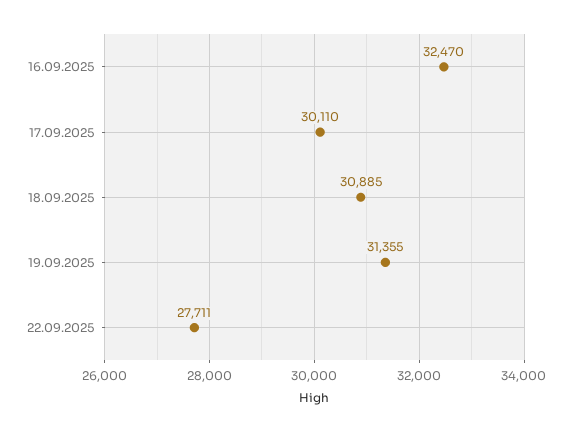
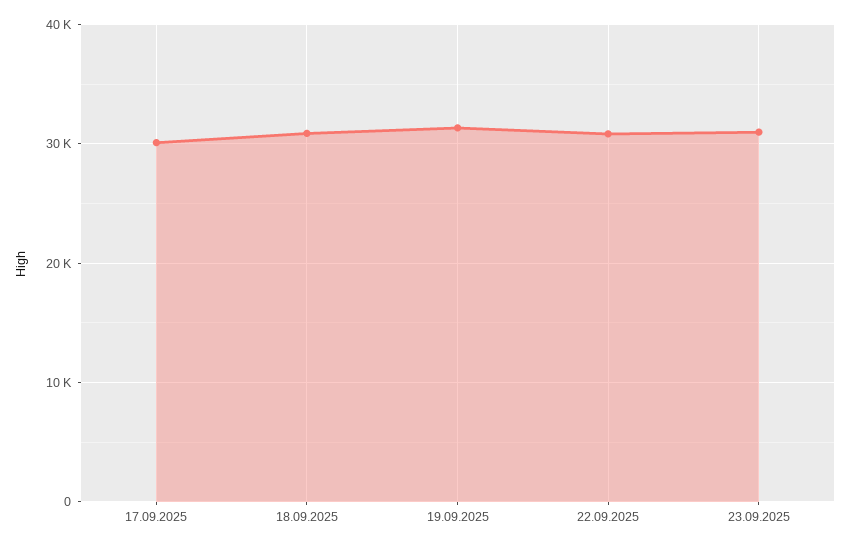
16.09.2025: 32470 -> none
22.09.2025: 27711 -> 31000
23.09.2025: none -> 31000

